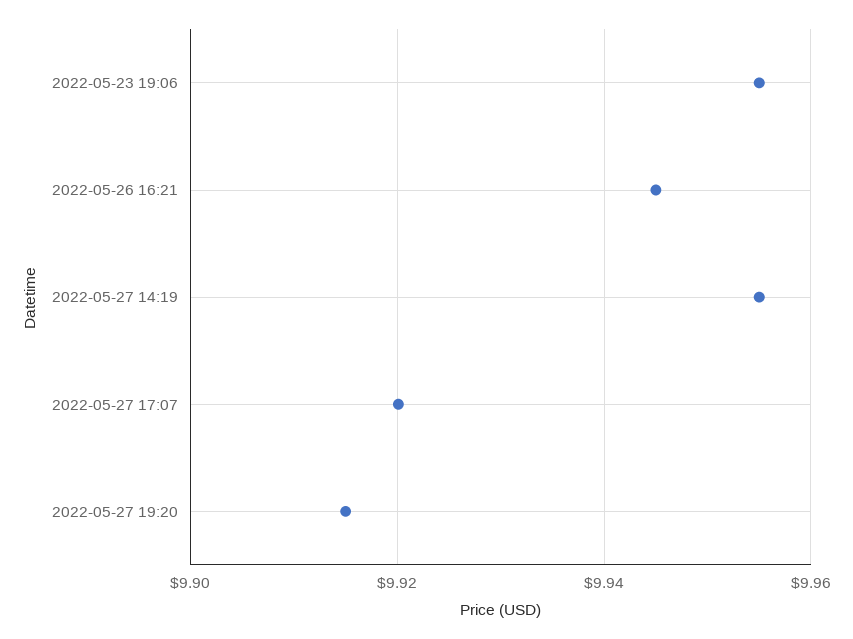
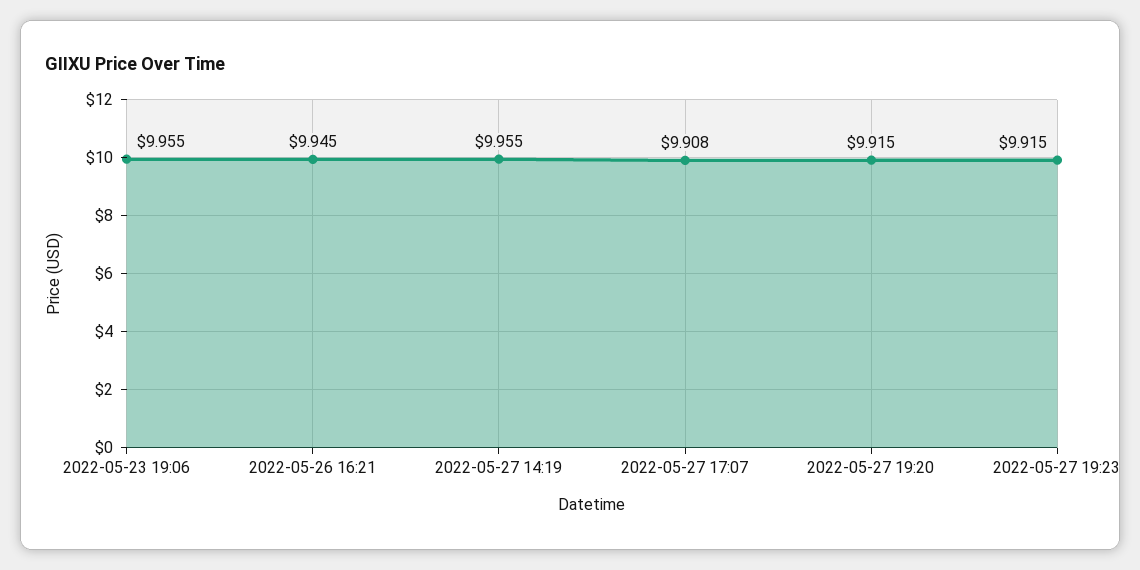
2022-05-27 17:07: 9.92 -> 9.908
2022-05-27 19:23: none -> 9.915

